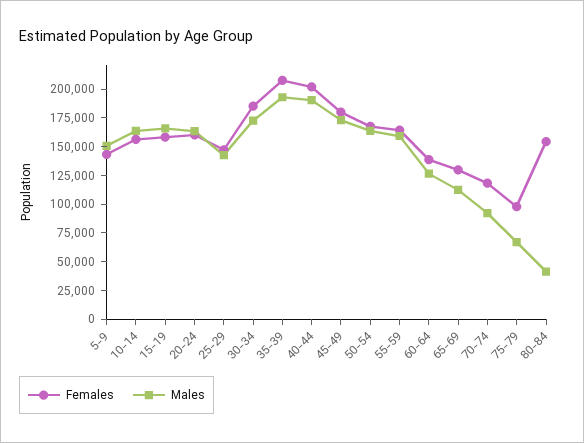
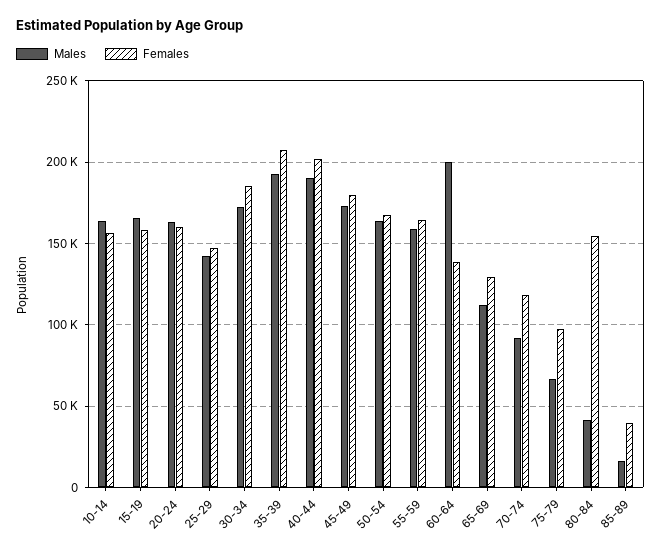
Females, 5-9: 150000 -> none
Males, 5-9: 150000 -> none
Males, 60-64: 125000 -> 200000
Males, 85-89: none -> 15000
Females, 85-89: none -> 40000

